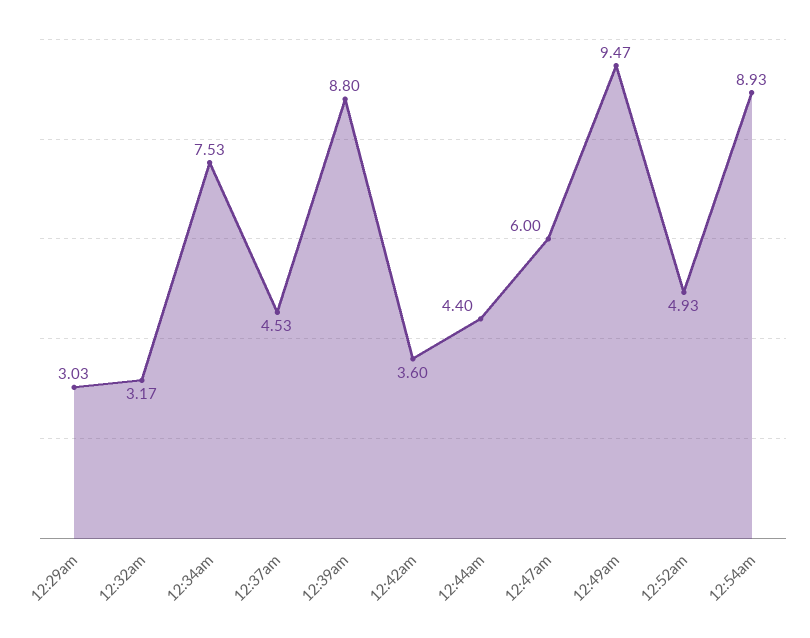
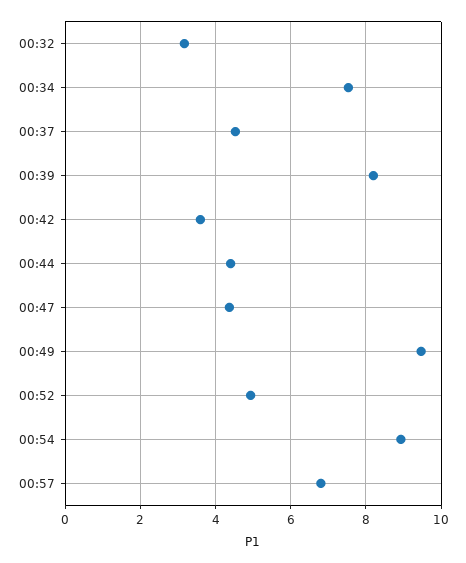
12:29am: 3.03 -> none
12:39am: 8.8 -> 8.2
12:47am: 6 -> 4.4
00:57: none -> 6.8

